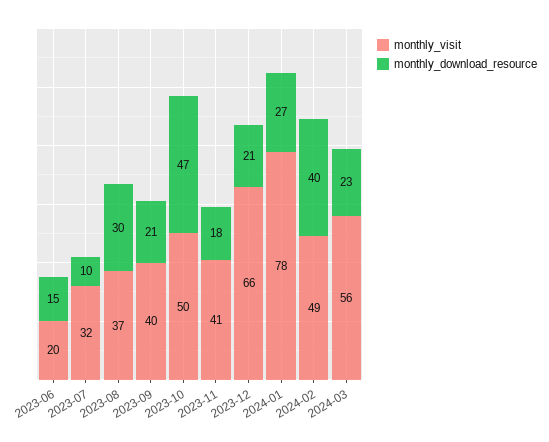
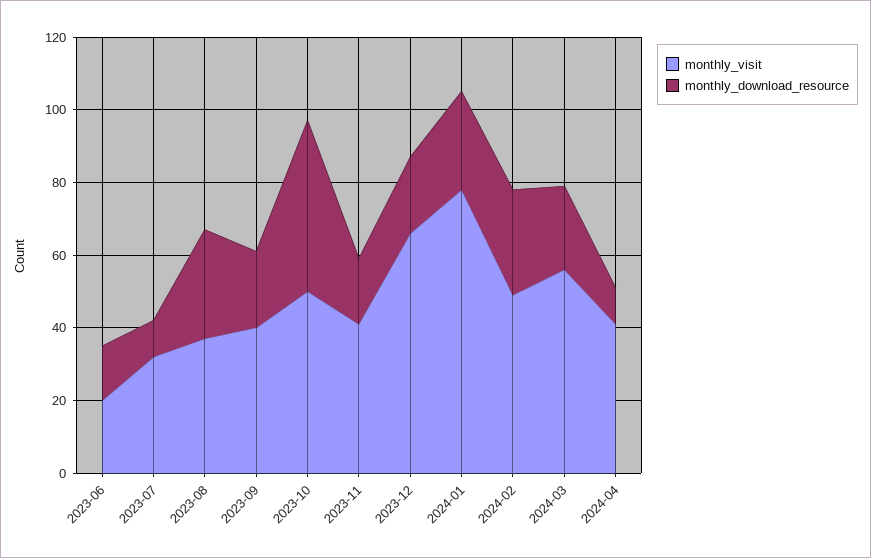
monthly_download_resource, 2024-02: 40 -> 30
monthly_visit, 2024-04: none -> 40
monthly_download_resource, 2024-04: none -> 10

